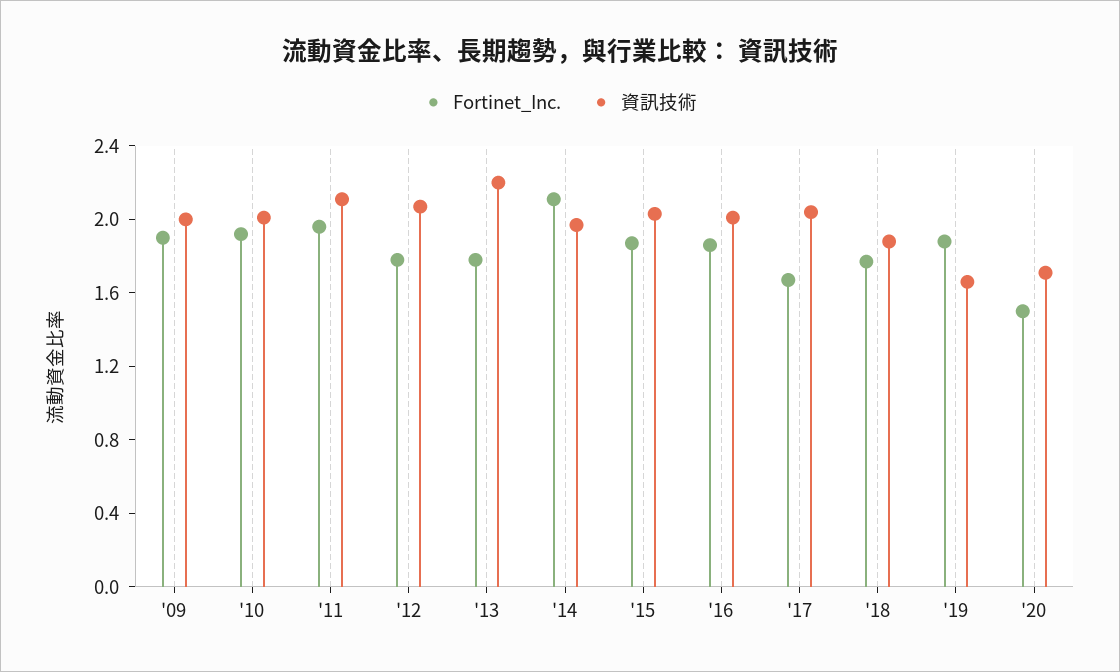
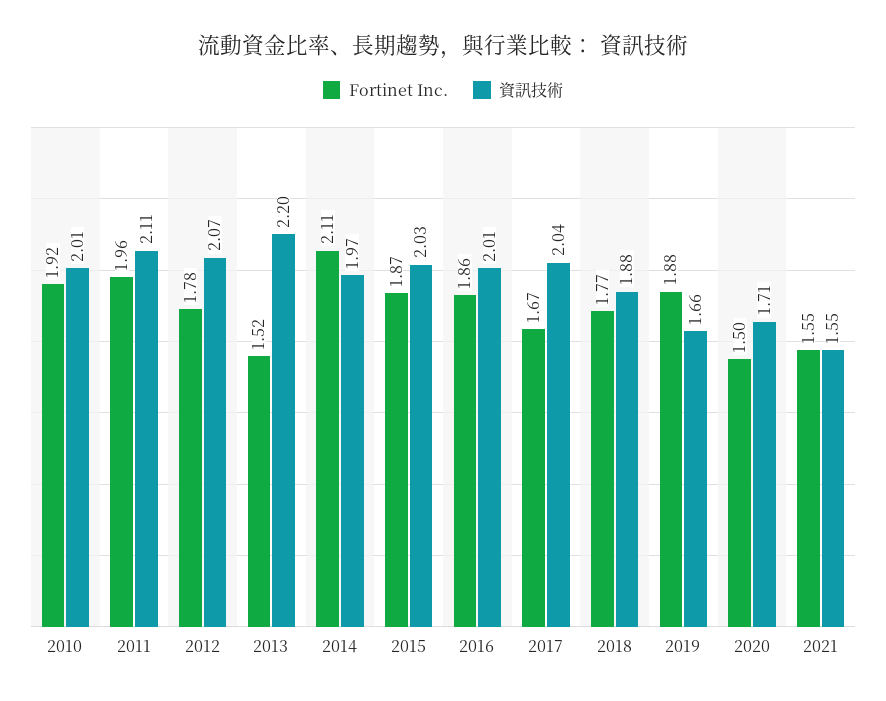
Fortinet_Inc., '09: 1.9 -> none
資訊技術, '09: 2 -> none
Fortinet_Inc., '13: 1.8 -> 1.52
Fortinet_Inc., 2021: none -> 1.55
資訊技術, 2021: none -> 1.55

